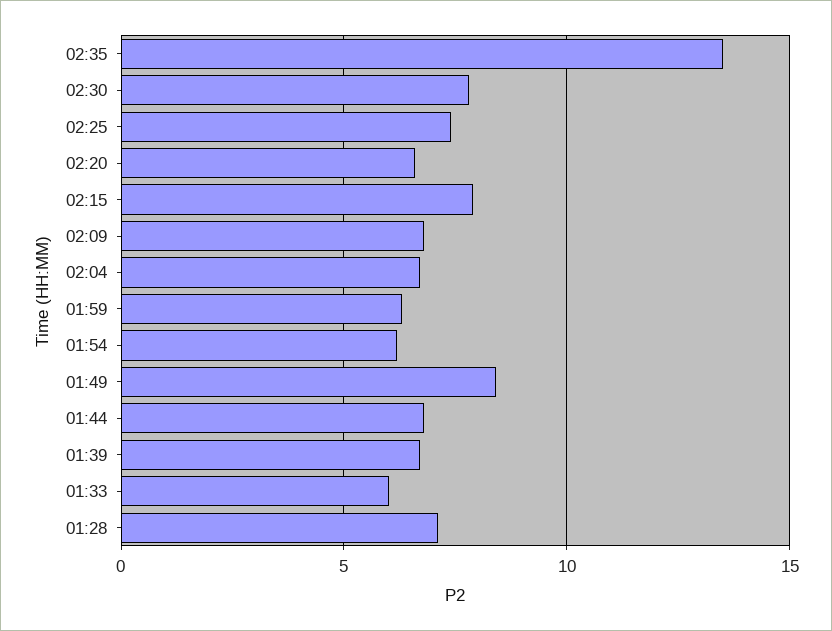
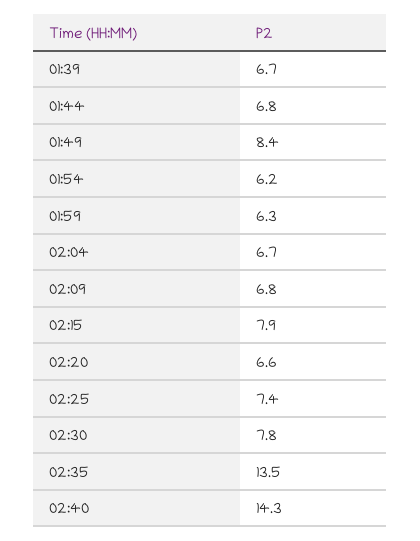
01:33: 6 -> none
01:28: 7 -> none
02:40: none -> 14.3

